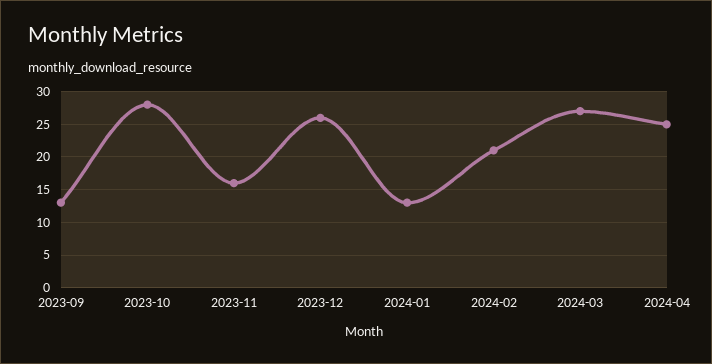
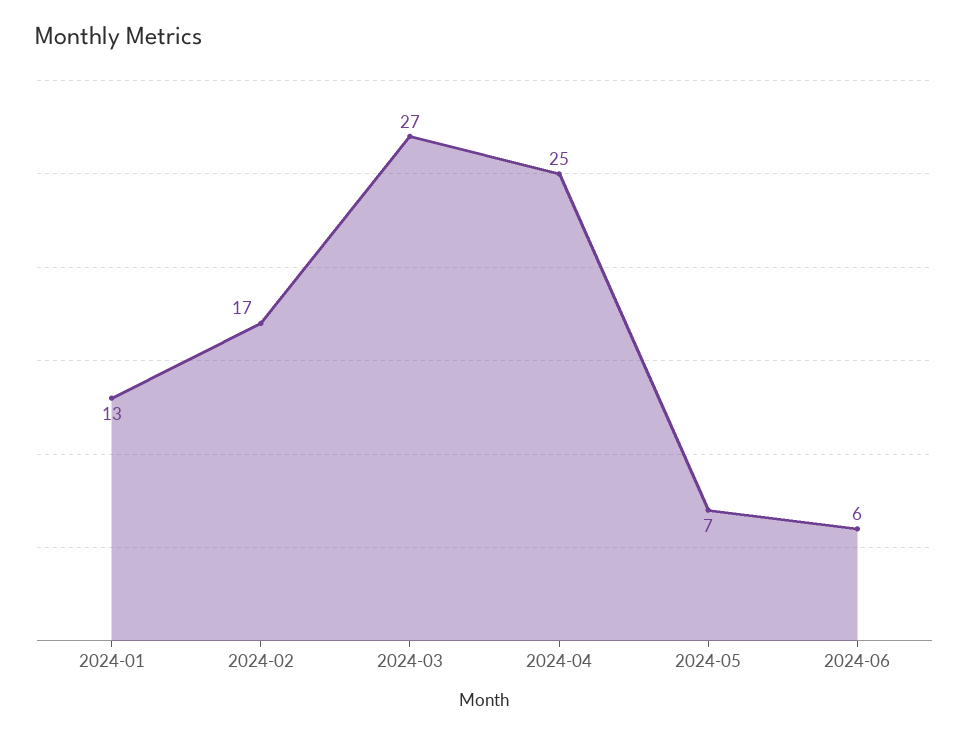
2023-09: 13 -> none
2023-10: 28 -> none
2023-11: 16 -> none
2023-12: 26 -> none
2024-02: 21 -> 17
2024-05: none -> 7
2024-06: none -> 6

